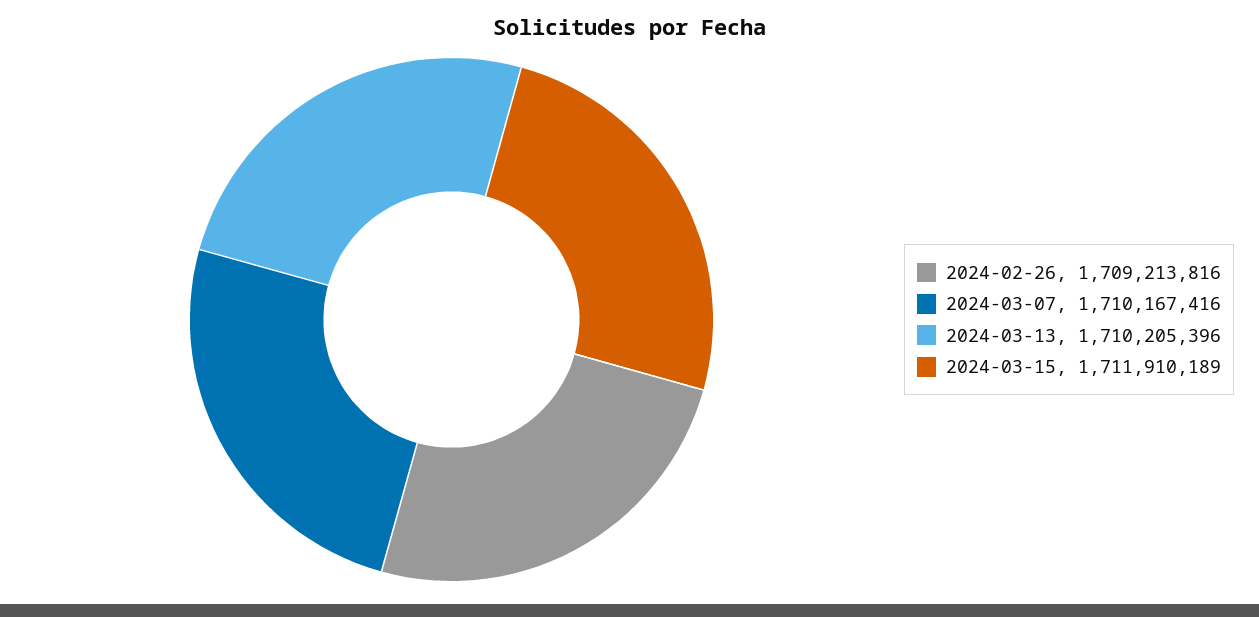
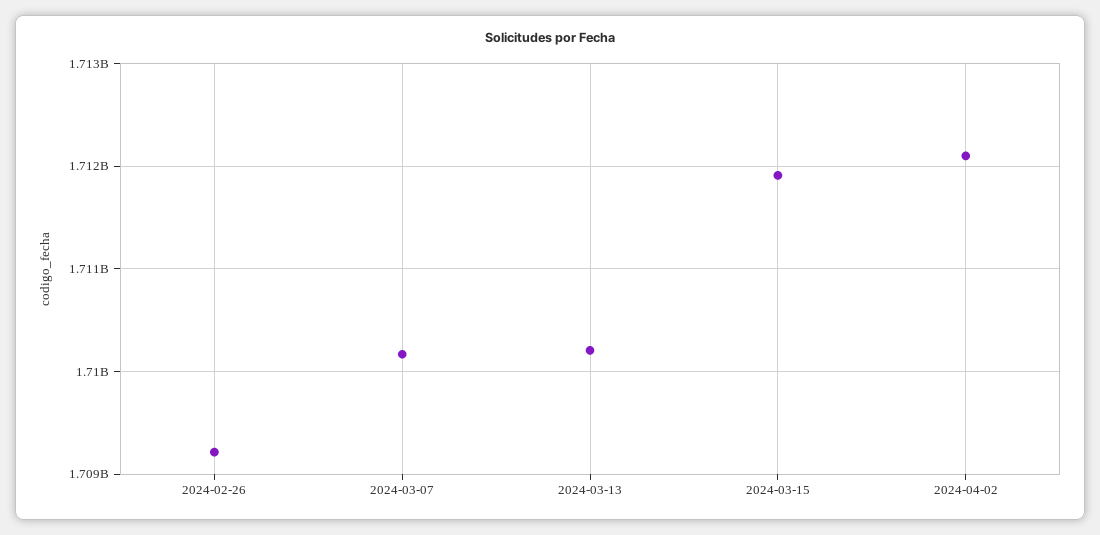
2024-04-02: none -> 1712100000

